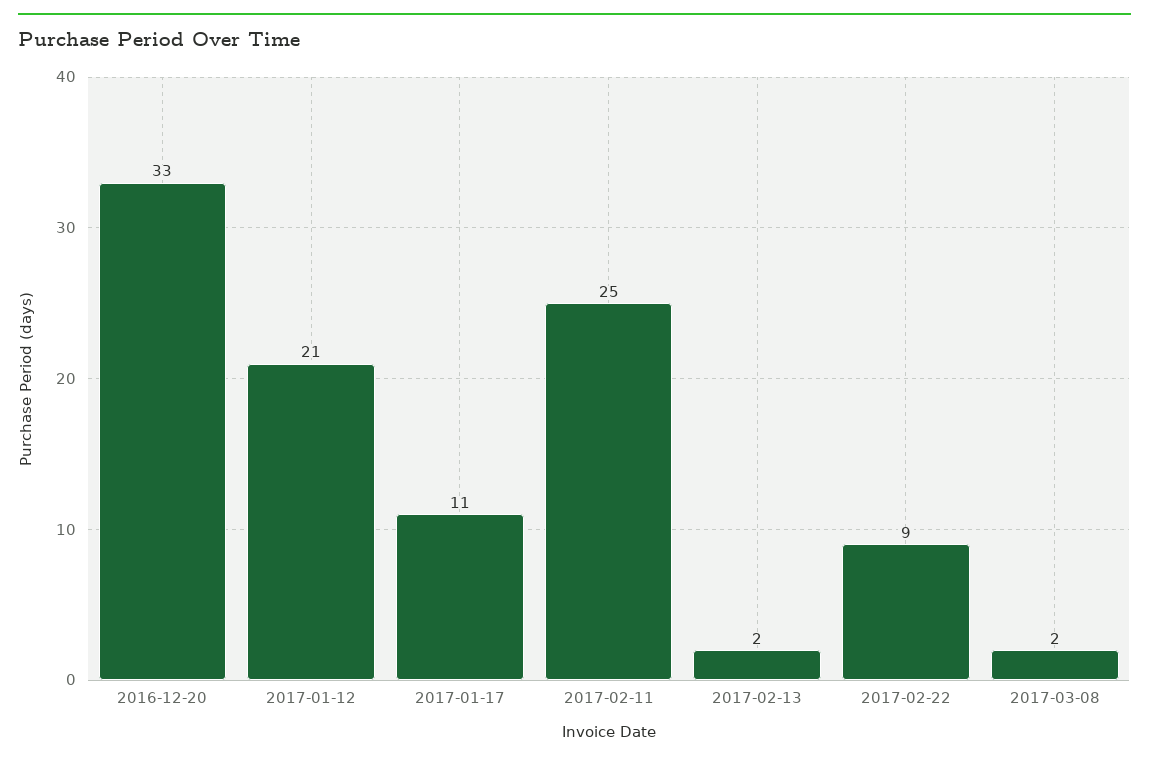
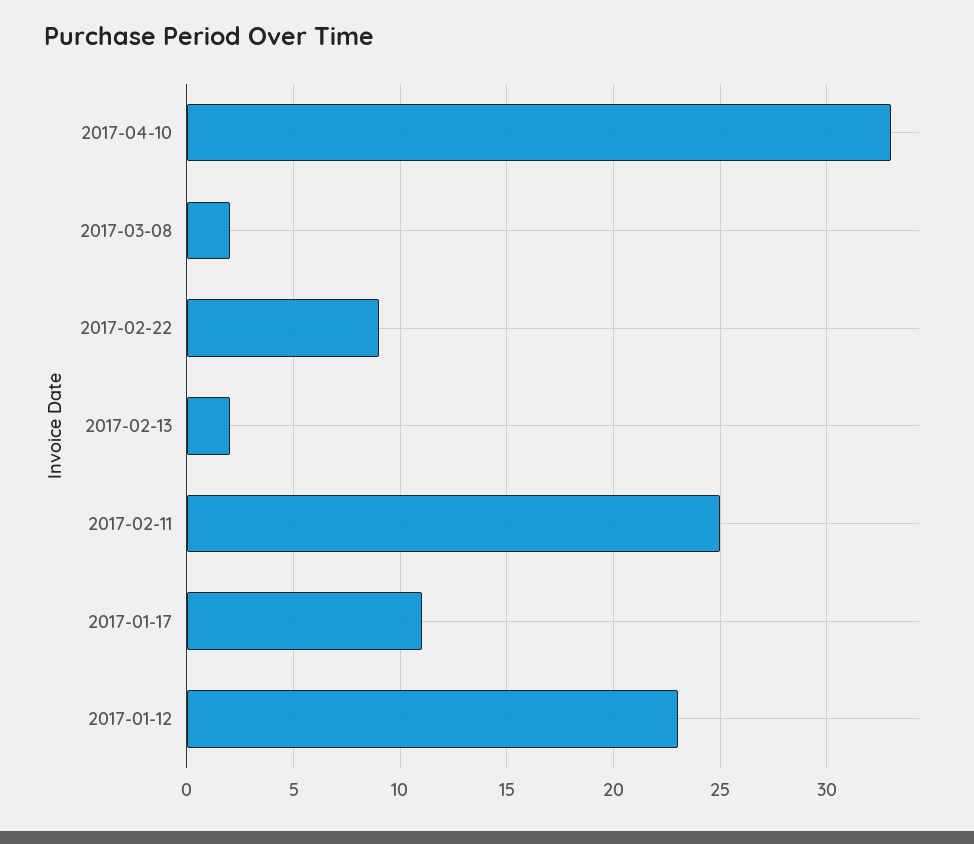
2016-12-20: 33 -> none
2017-01-12: 21 -> 23
2017-04-10: none -> 33

